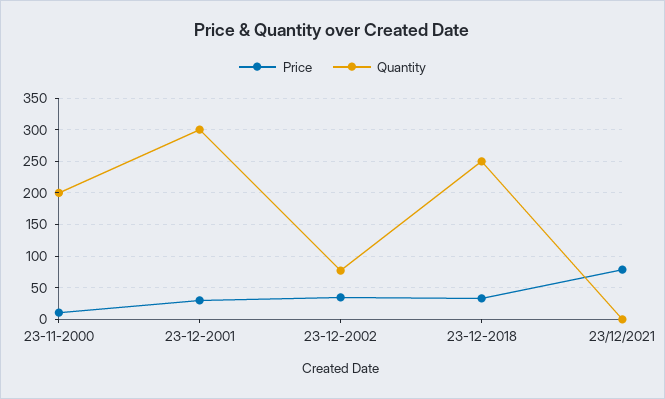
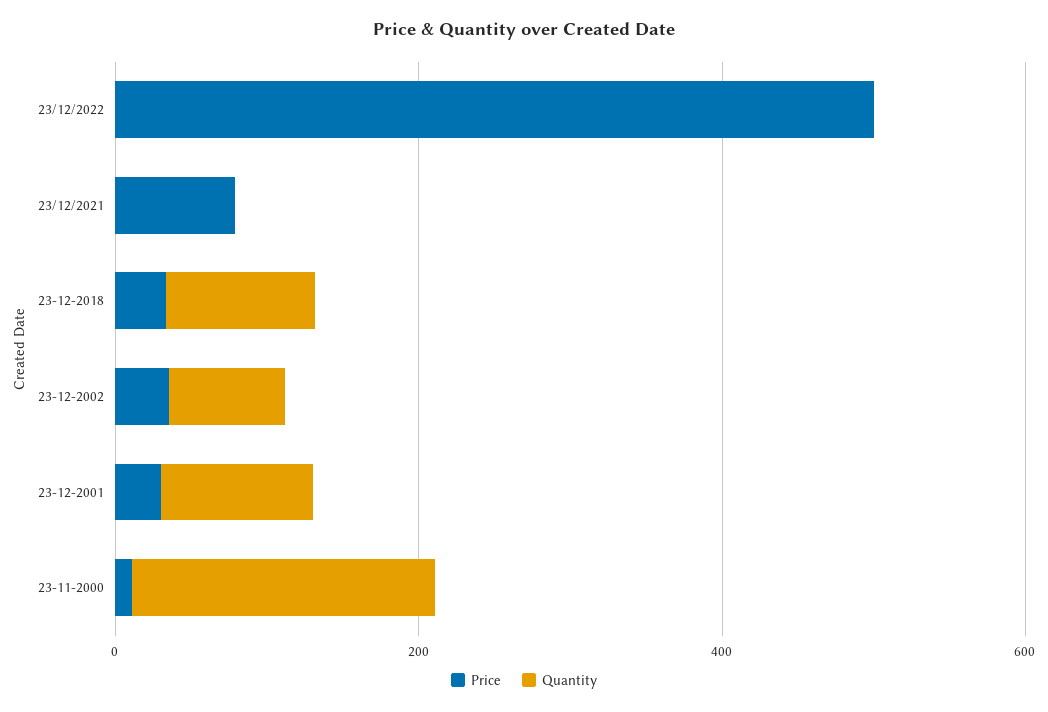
Quantity, 23-12-2001: 300 -> 100
Quantity, 23-12-2018: 250 -> 100
Price, 23/12/2022: none -> 500
Quantity, 23/12/2022: none -> 0

